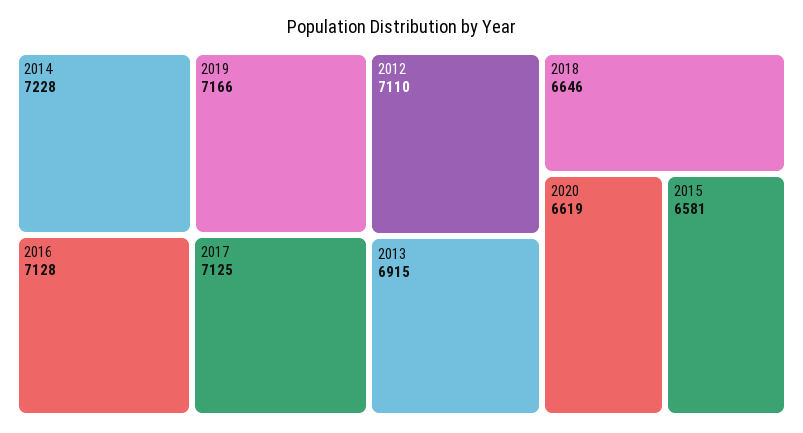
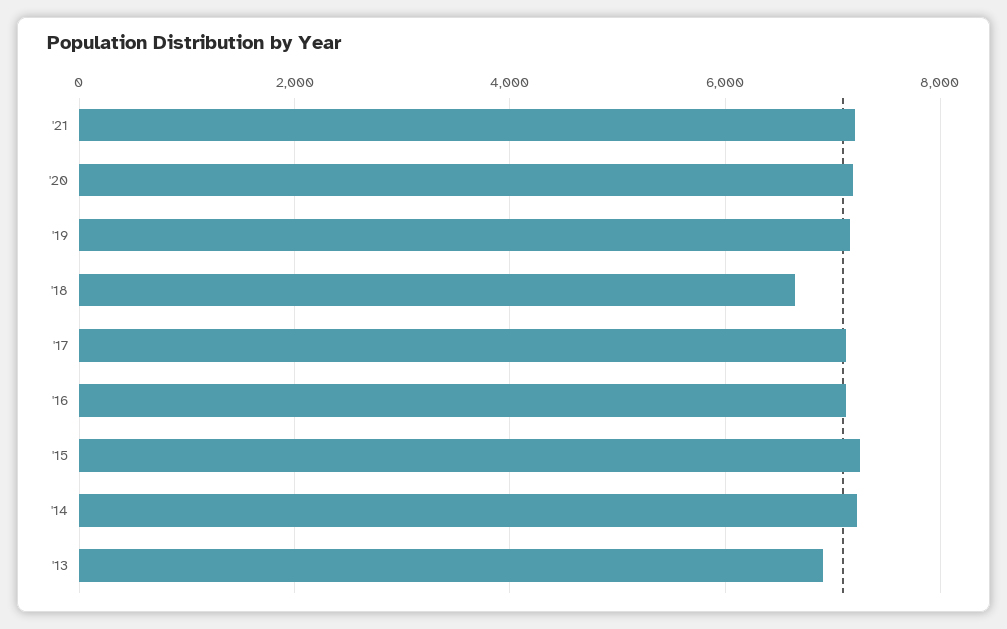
2012: 7110 -> none
2020: 6619 -> 7200
2015: 6581 -> 7200
'21: none -> 7200

